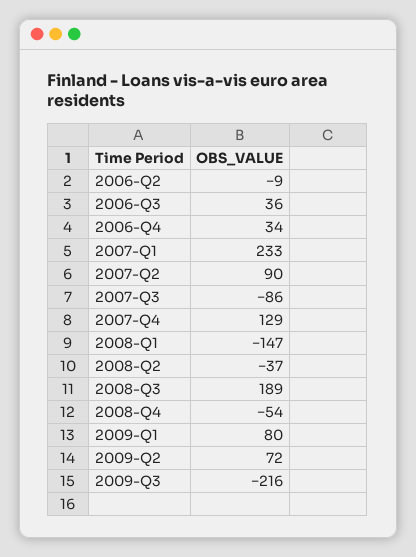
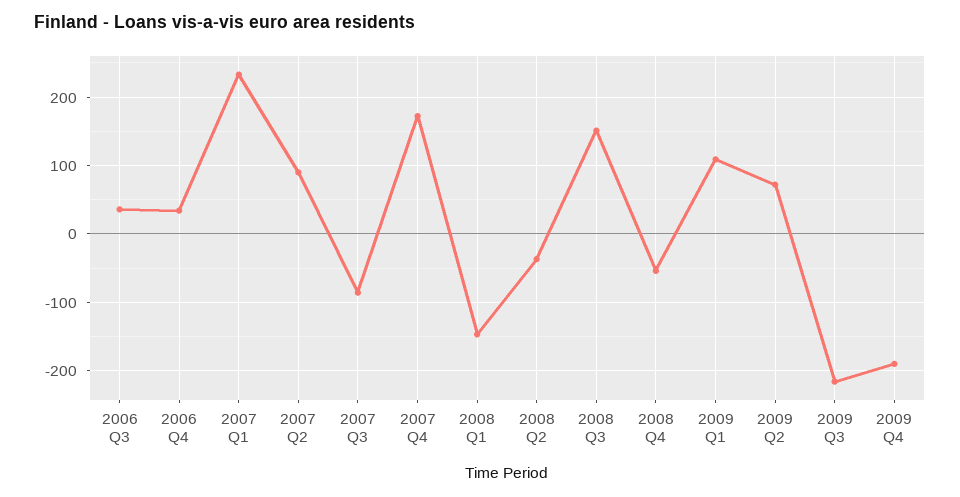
2006-Q2: -9 -> none
2007-Q4: 129 -> 170
2008-Q3: 189 -> 150
2009-Q1: 80 -> 110
2009 Q4: none -> -190

